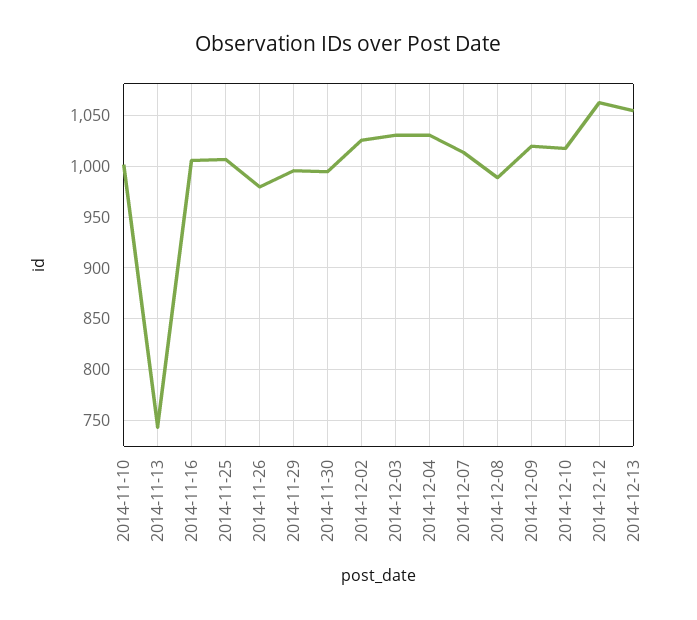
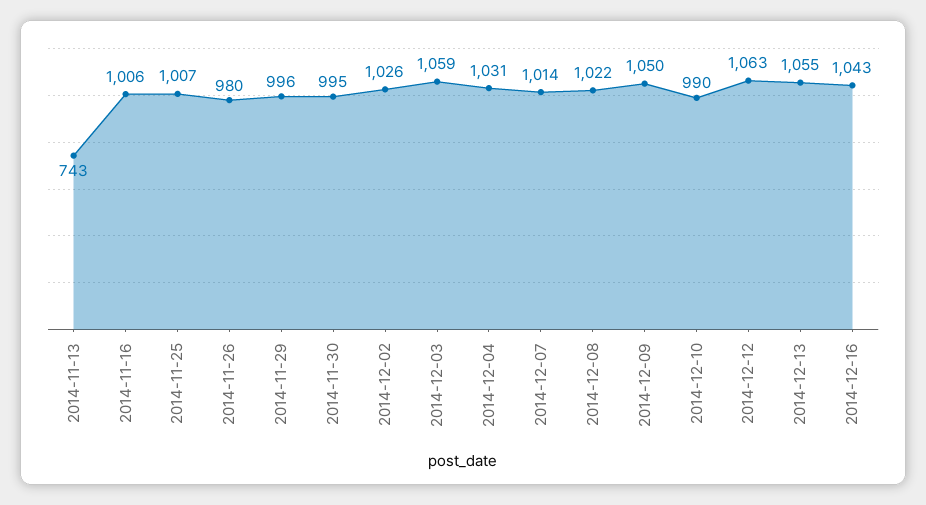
2014-11-10: 1000 -> none
2014-12-03: 1030 -> 1059
2014-12-08: 990 -> 1022
2014-12-09: 1020 -> 1050
2014-12-10: 1020 -> 990
2014-12-16: none -> 1043

